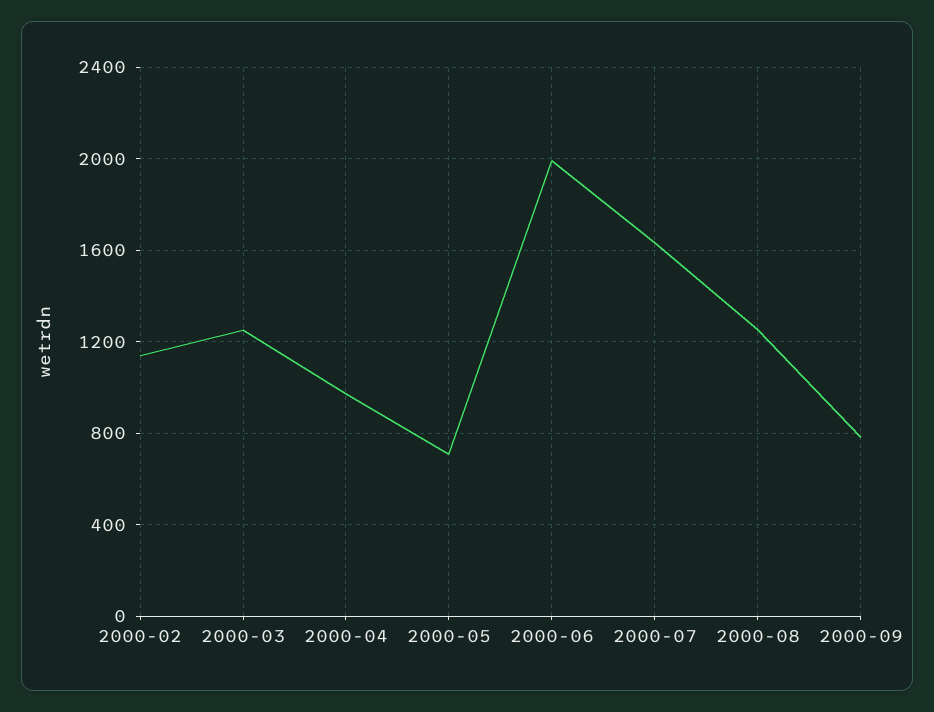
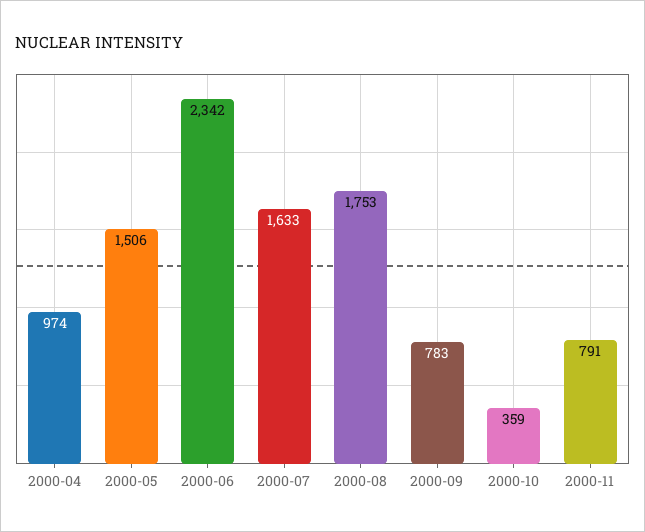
2000-02: 1150 -> none
2000-03: 1250 -> none
2000-05: 700 -> 1506
2000-06: 2000 -> 2342
2000-08: 1250 -> 1753
2000-10: none -> 359
2000-11: none -> 791

